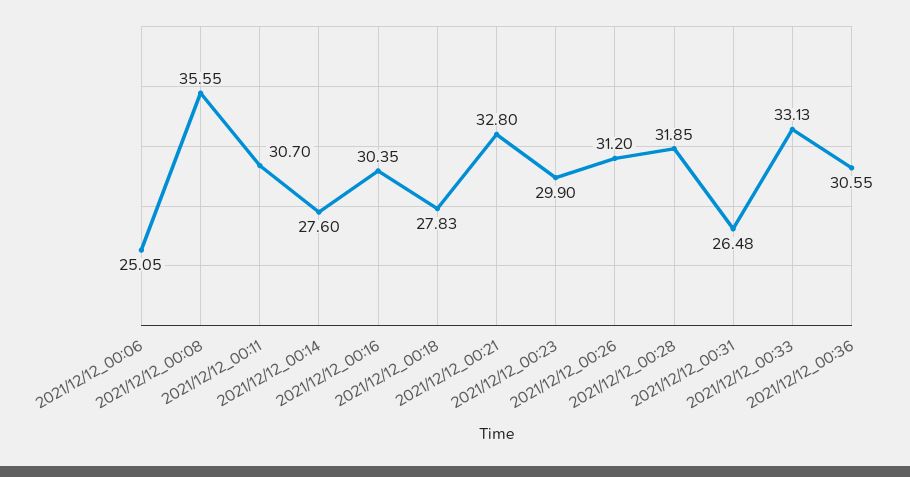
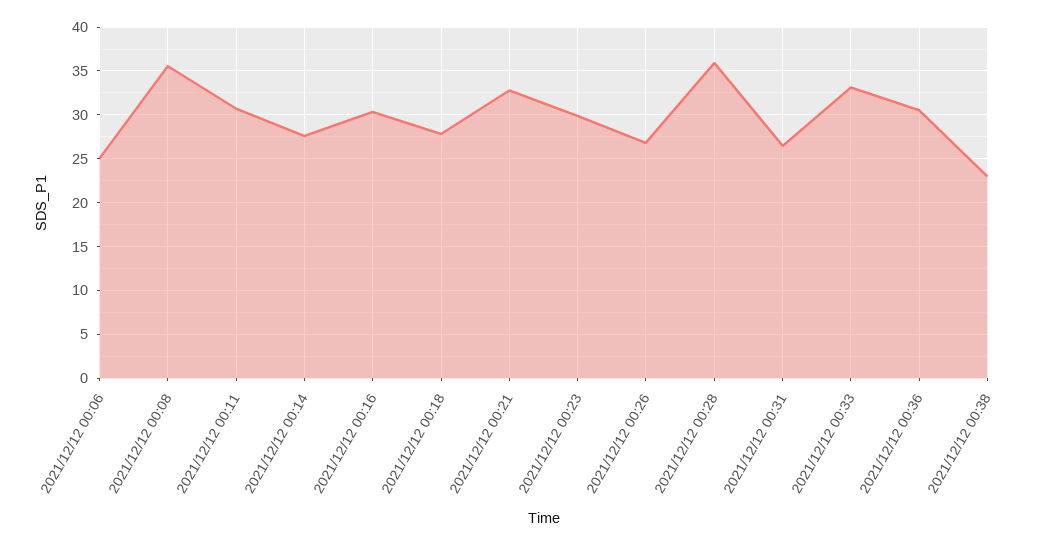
2021/12/12_00:26: 31.2 -> 27
2021/12/12_00:28: 31.85 -> 36
2021/12/12 00:38: none -> 23

